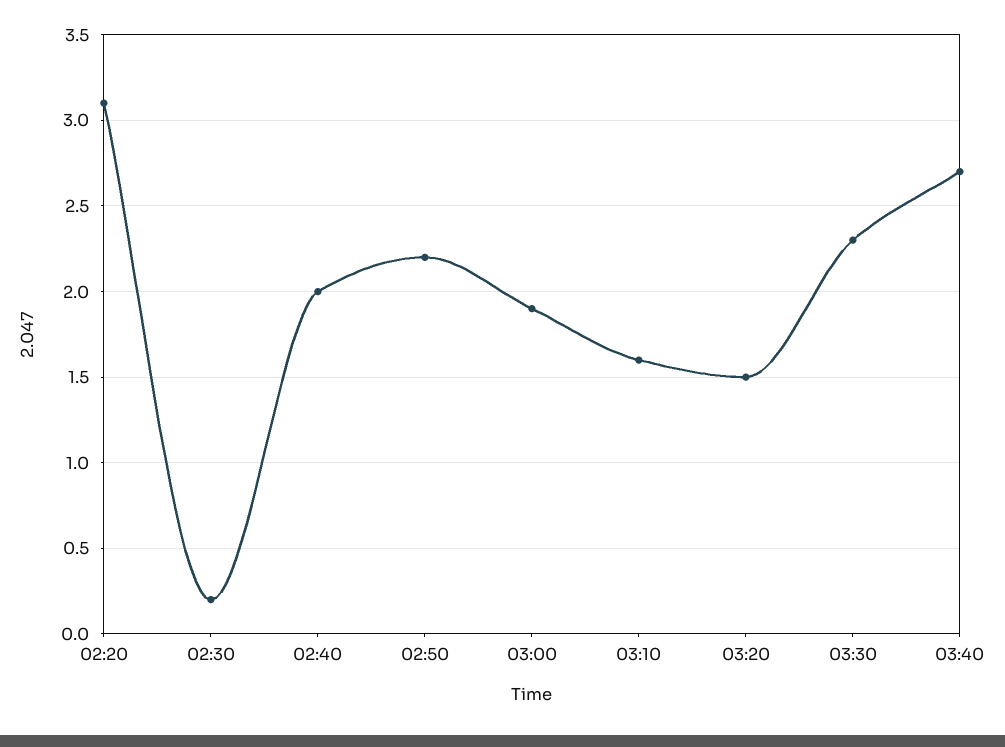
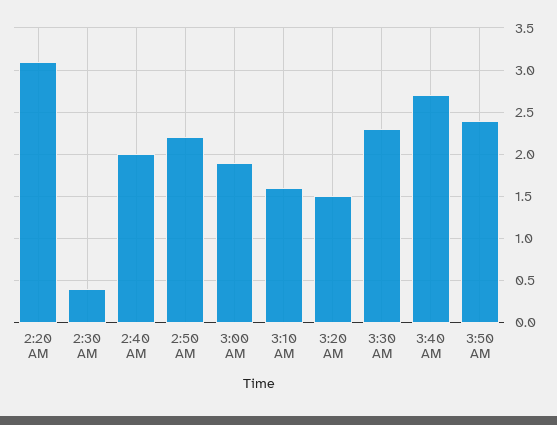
02:30: 0.2 -> 0.4
3:50 AM: none -> 2.4

